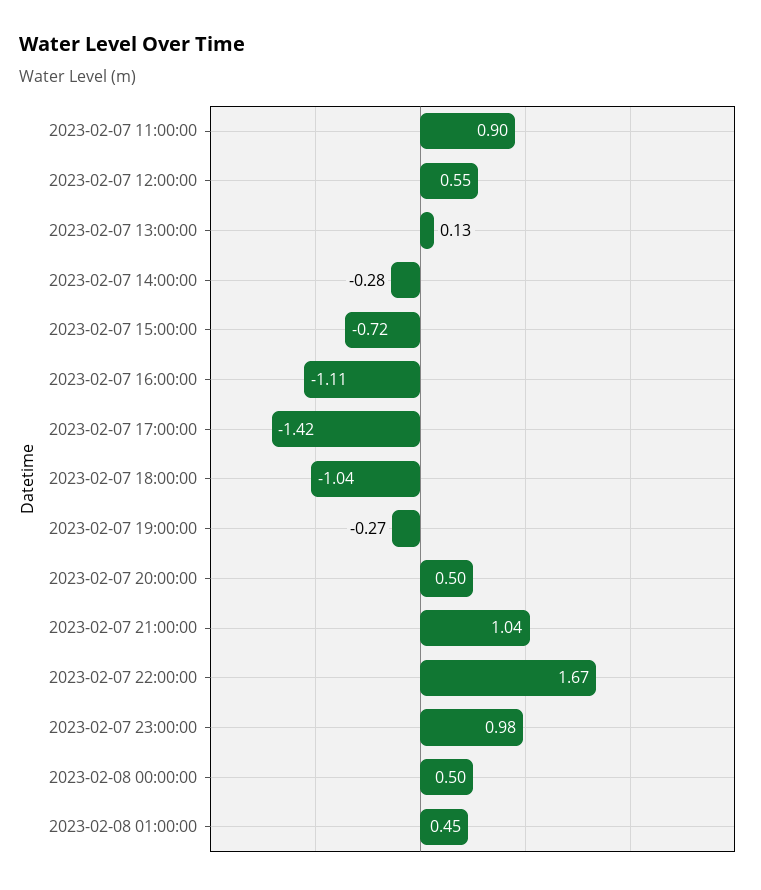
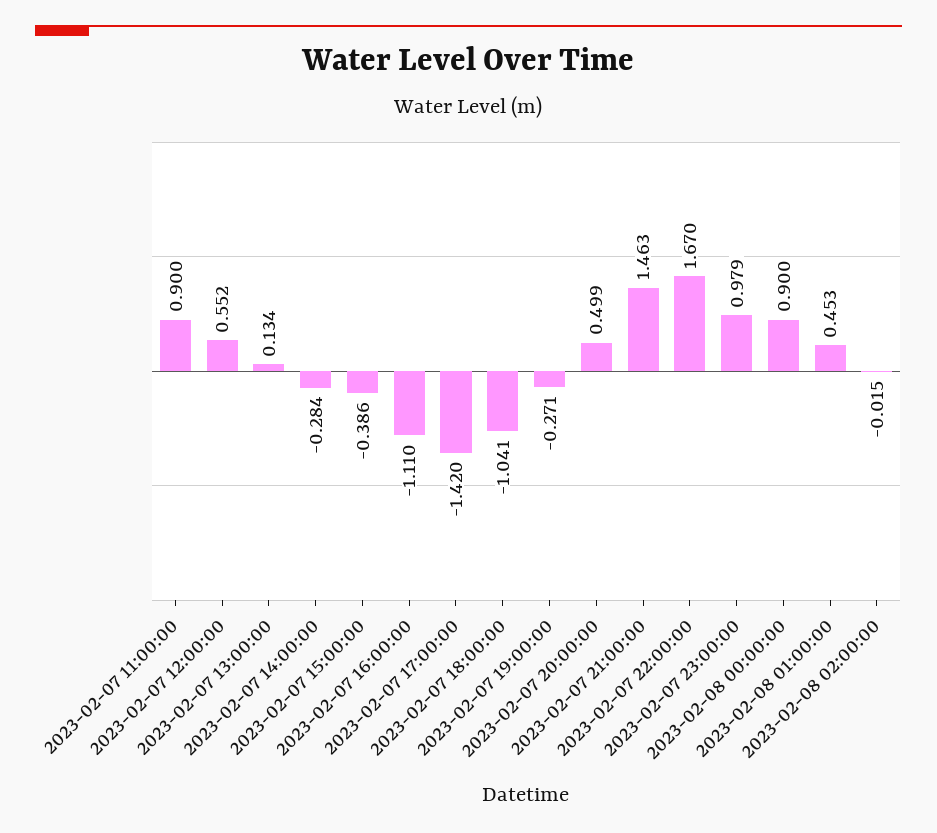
2023-02-07 15:00:00: -0.72 -> -0.386
2023-02-07 21:00:00: 1.04 -> 1.463
2023-02-08 00:00:00: 0.5 -> 0.9
2023-02-08 02:00:00: none -> -0.015

